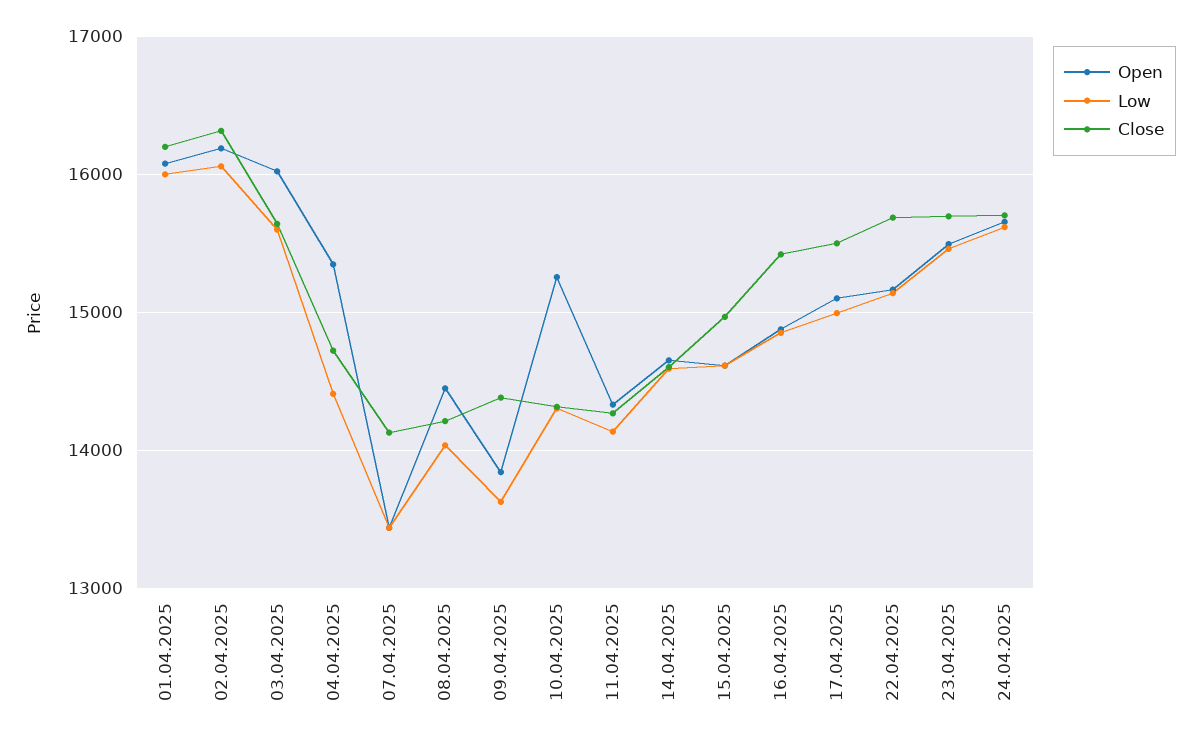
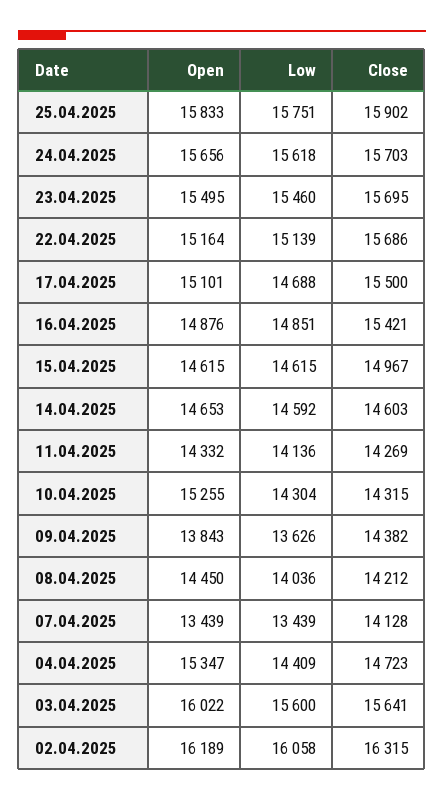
Open, 01.04.2025: 16100 -> none
Low, 01.04.2025: 16000 -> none
Close, 01.04.2025: 16200 -> none
Low, 17.04.2025: 15000 -> 14688
Open, 25.04.2025: none -> 15833
Low, 25.04.2025: none -> 15751
Close, 25.04.2025: none -> 15902

